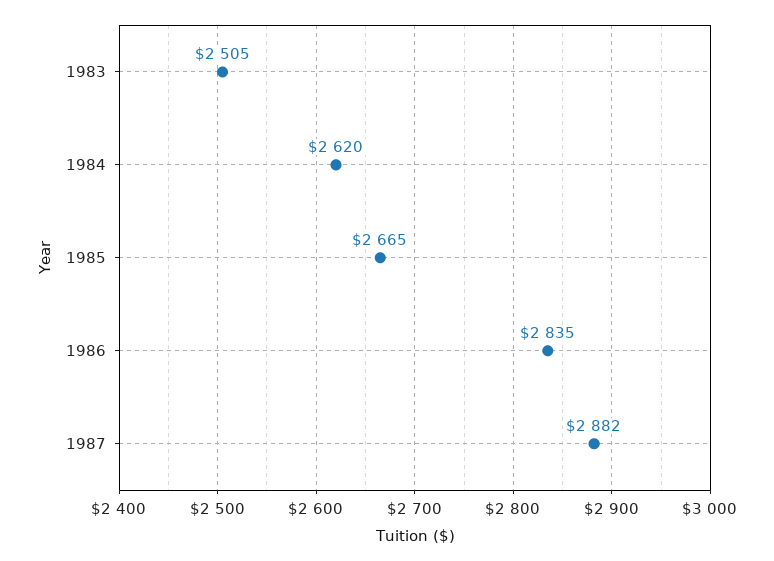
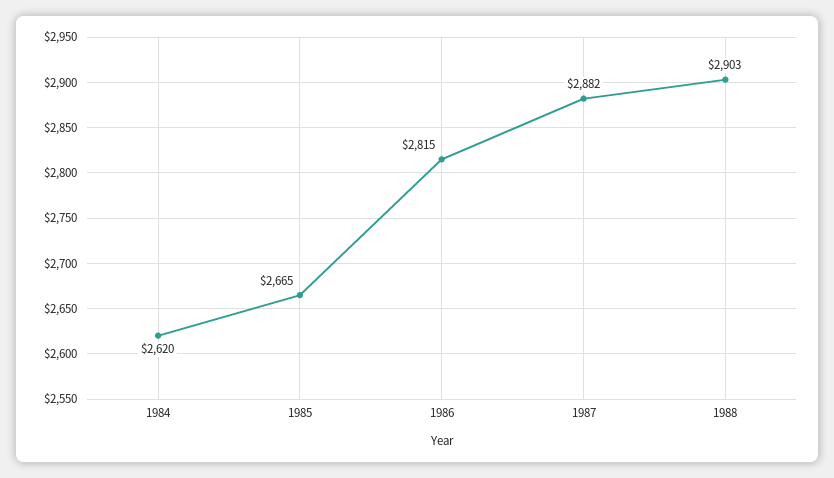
1983: 2505 -> none
1986: 2835 -> 2815
1988: none -> 2903

